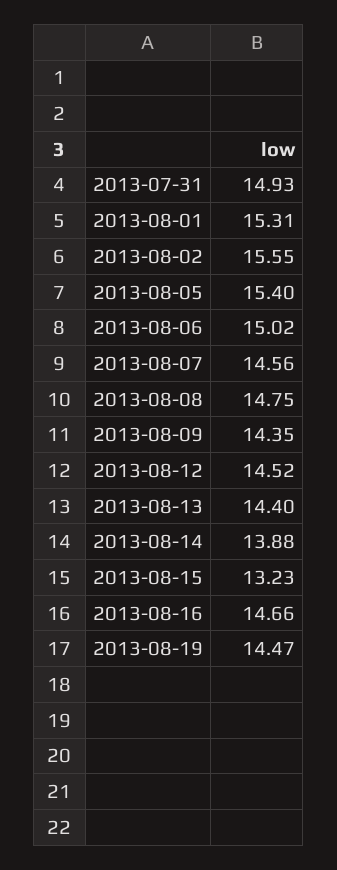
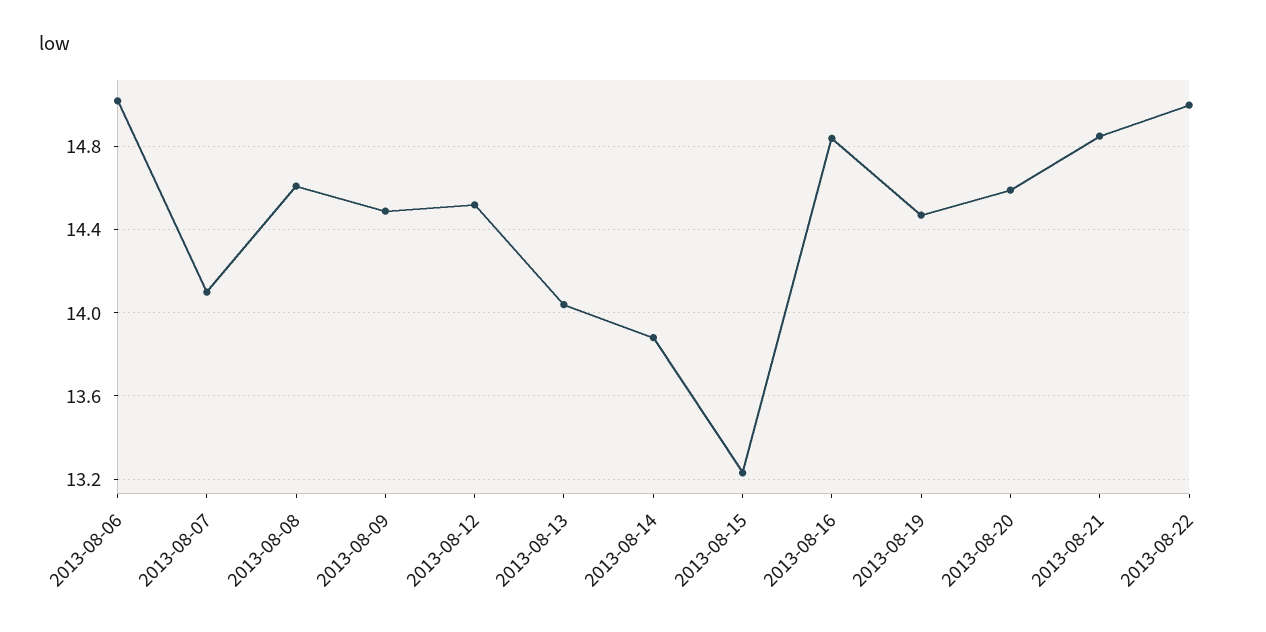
2013-07-31: 14.93 -> none
2013-08-01: 15.31 -> none
2013-08-02: 15.55 -> none
2013-08-05: 15.4 -> none
2013-08-07: 14.56 -> 14.1
2013-08-08: 14.75 -> 14.6
2013-08-09: 14.35 -> 14.5
2013-08-13: 14.4 -> 14.05
2013-08-16: 14.66 -> 14.85
2013-08-20: none -> 14.6
2013-08-21: none -> 14.85
2013-08-22: none -> 15

